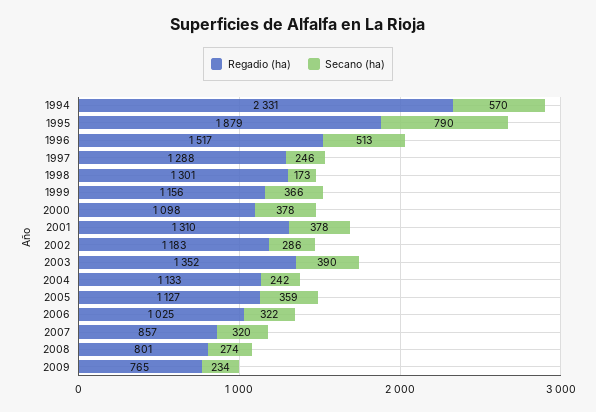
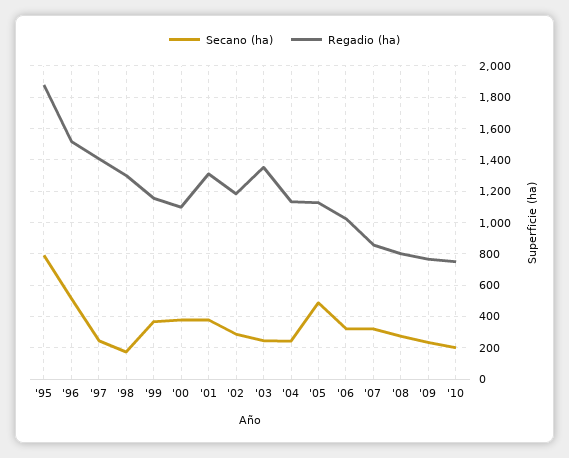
Regadio (ha), 1994: 2331 -> none
Secano (ha), 1994: 570 -> none
Regadio (ha), 1997: 1288 -> 1400
Secano (ha), 2003: 390 -> 250
Secano (ha), 2005: 359 -> 500
Secano (ha), '10: none -> 200
Regadio (ha), '10: none -> 750

